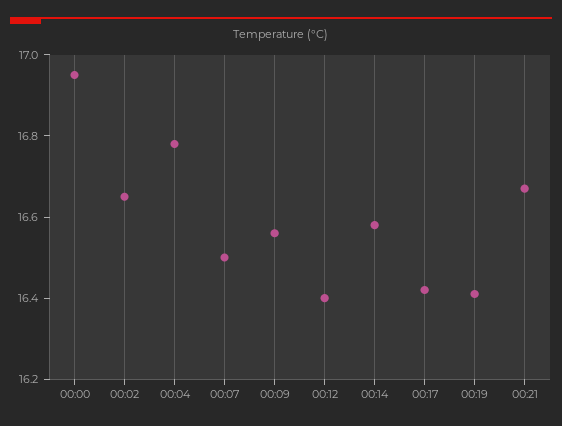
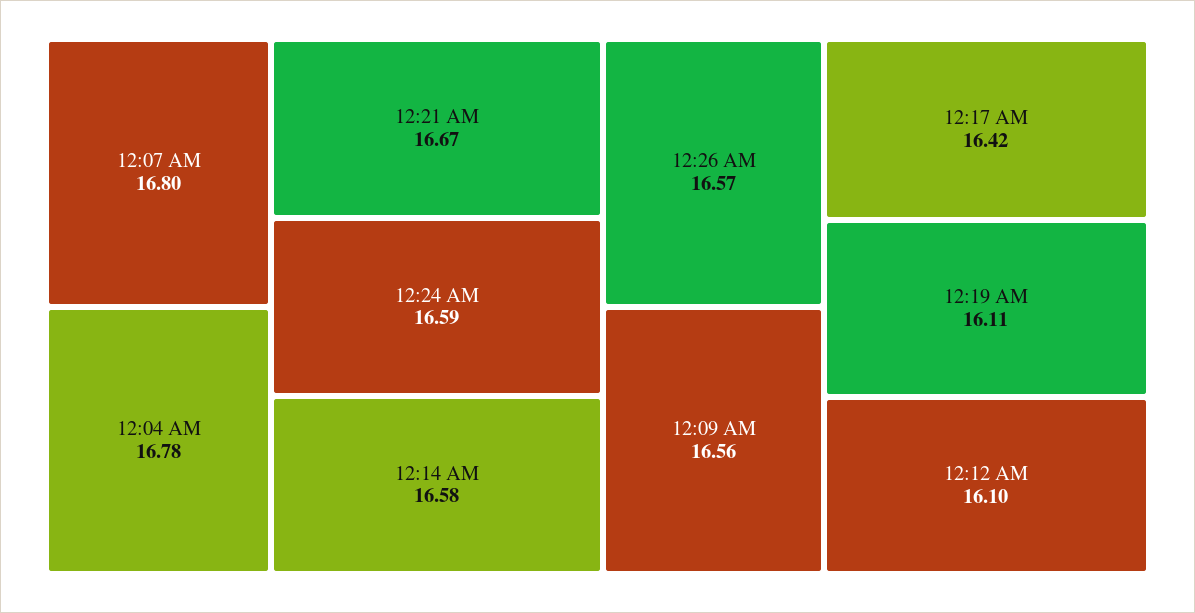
00:00: 16.95 -> none
00:02: 16.65 -> none
00:07: 16.5 -> 16.8
00:12: 16.4 -> 16.1
00:19: 16.4 -> 16.11
12:24 AM: none -> 16.59
12:26 AM: none -> 16.57

